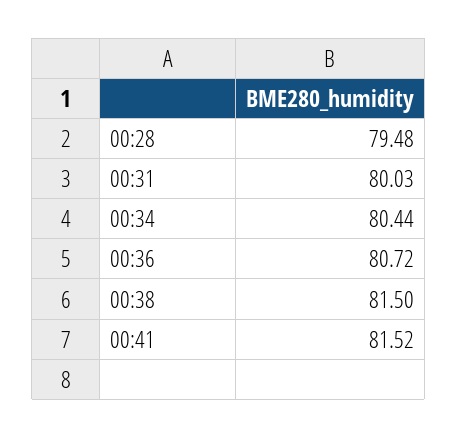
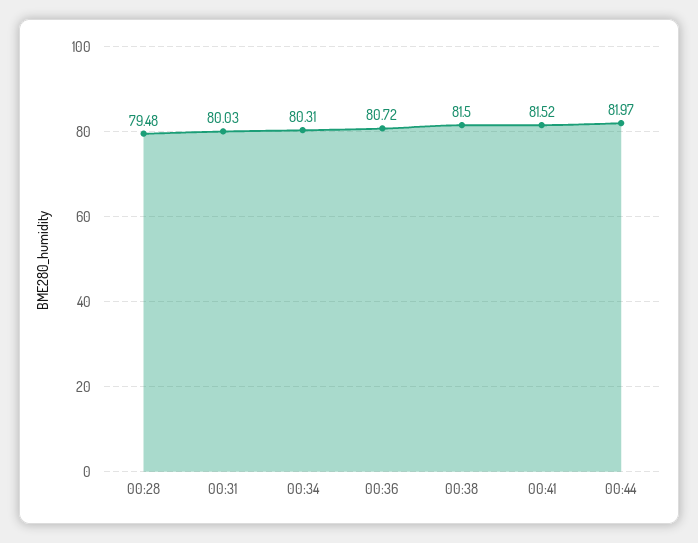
00:34: 80.44 -> 80.31
00:44: none -> 81.97

